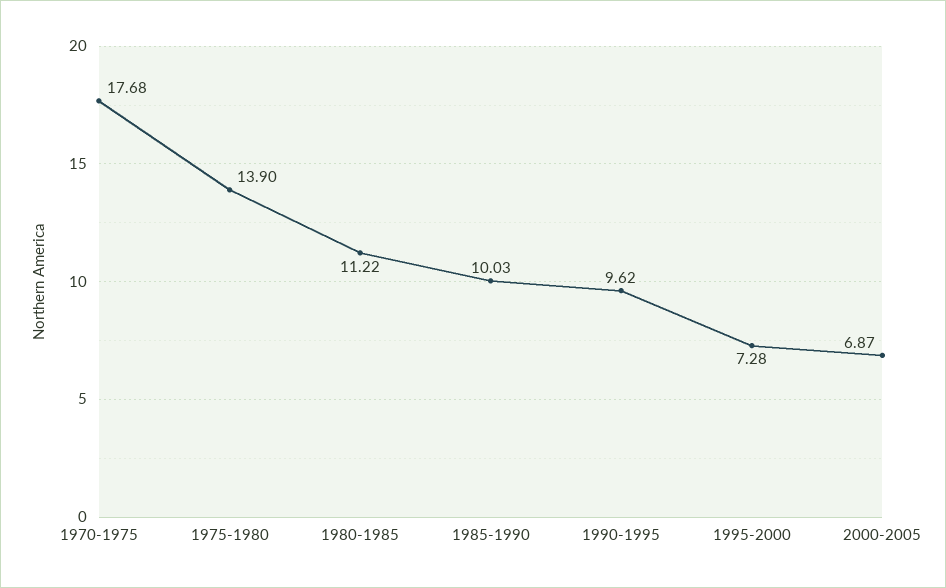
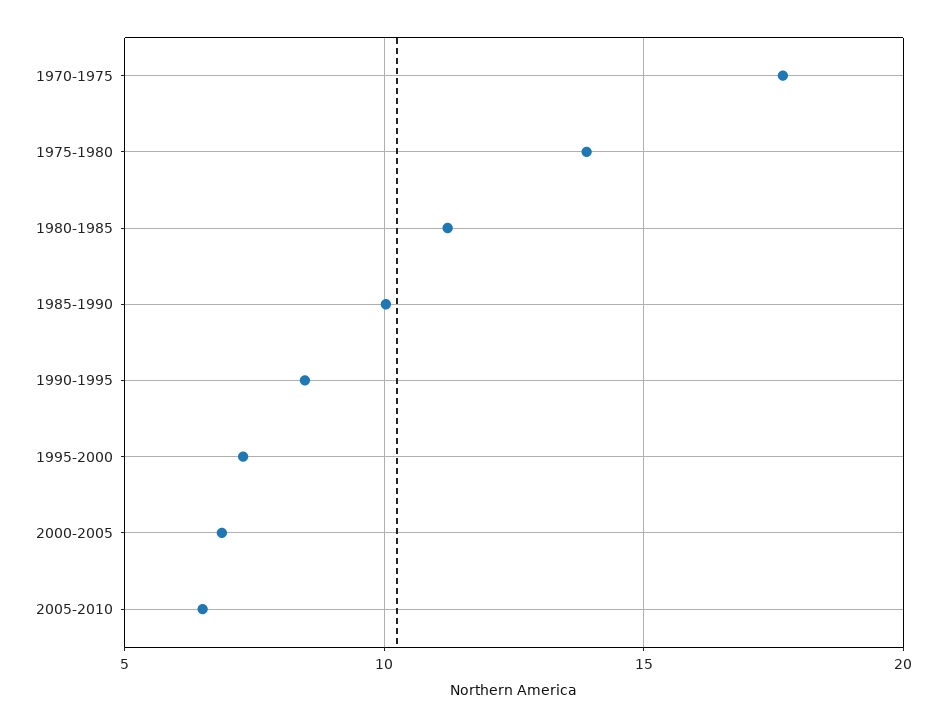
1990-1995: 9.62 -> 8.5
2005-2010: none -> 6.5

